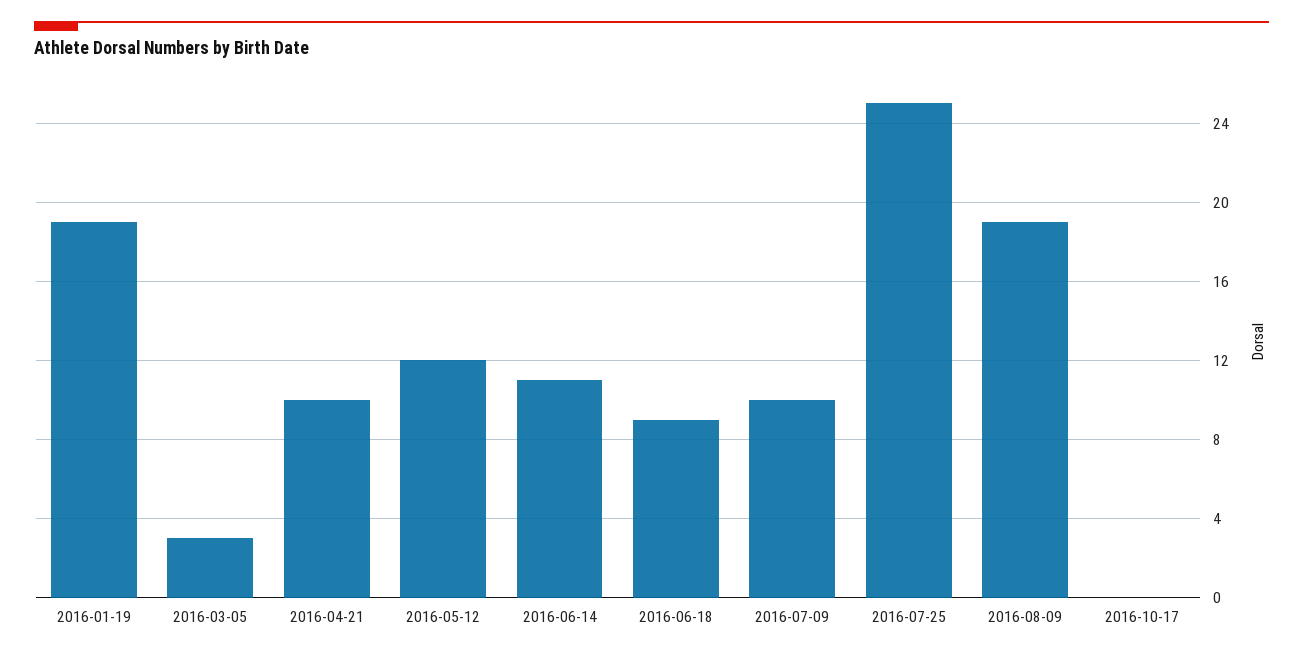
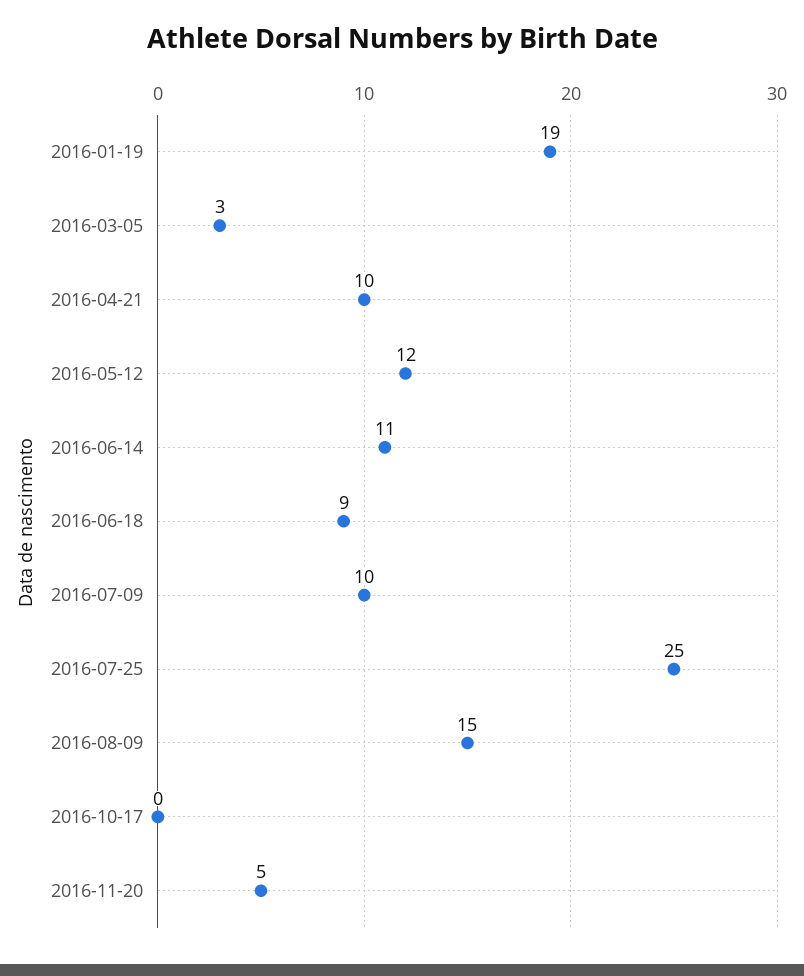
2016-08-09: 19 -> 15
2016-11-20: none -> 5

